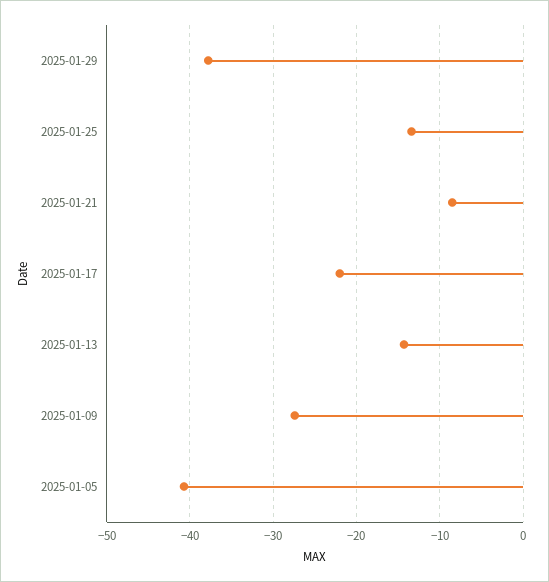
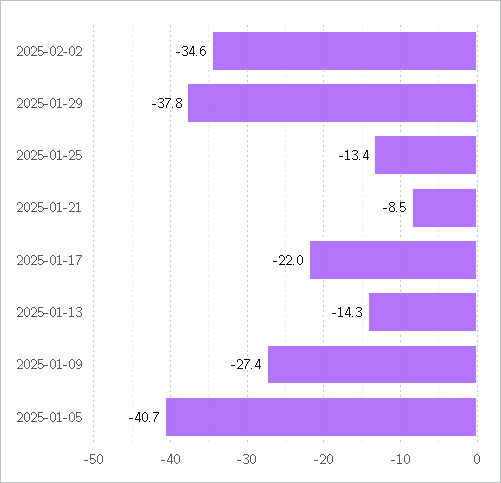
2025-02-02: none -> -34.6

